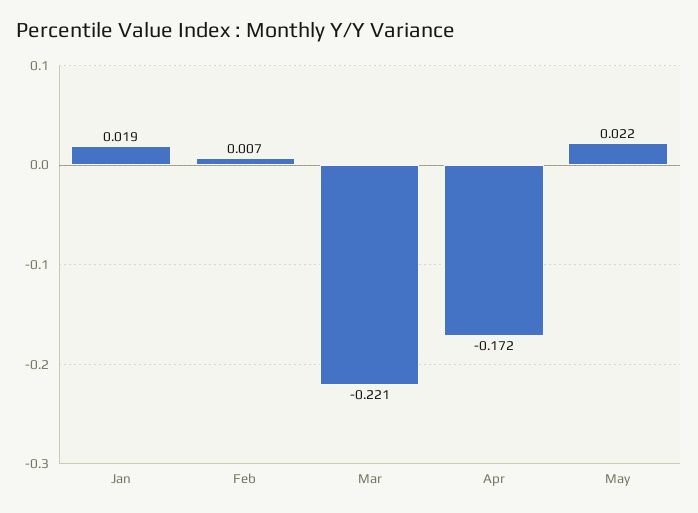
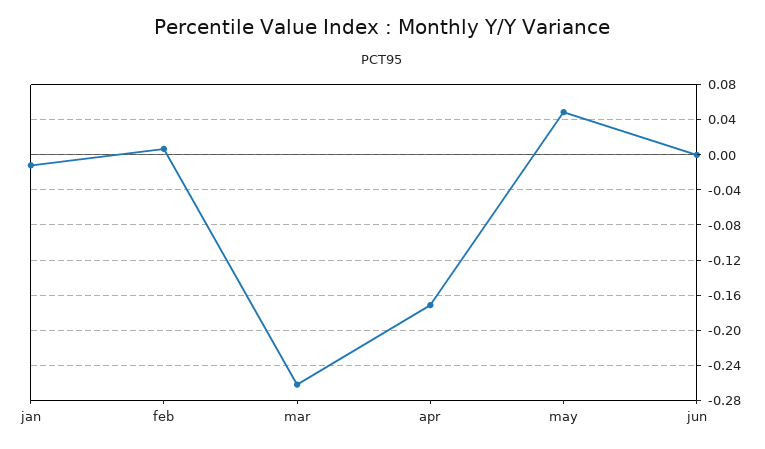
Jan: 0.019 -> -0.01
Mar: -0.221 -> -0.26
May: 0.022 -> 0.05
jun: none -> 0

